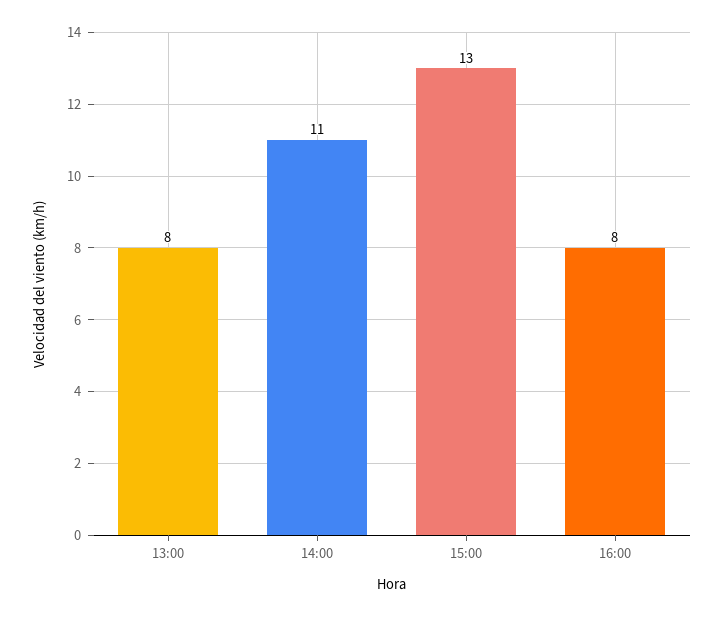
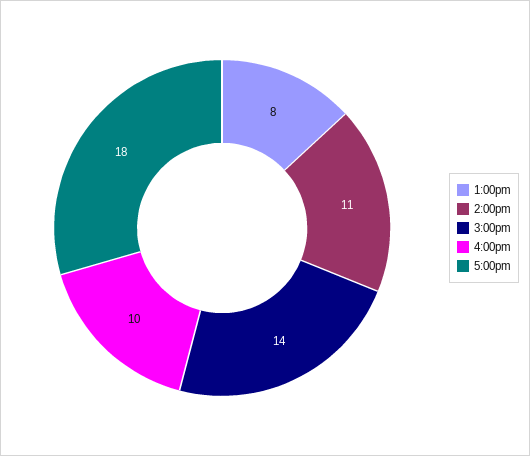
15:00: 13 -> 14
16:00: 8 -> 10
5:00pm: none -> 18

